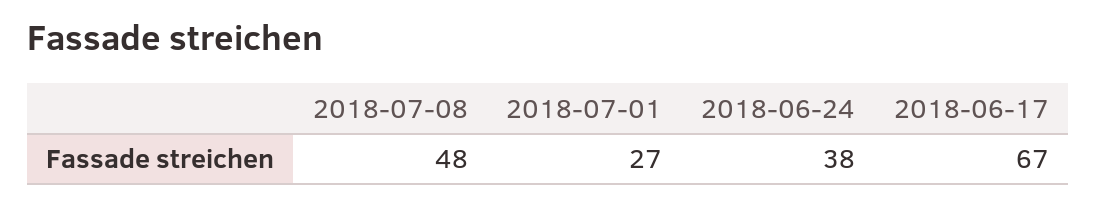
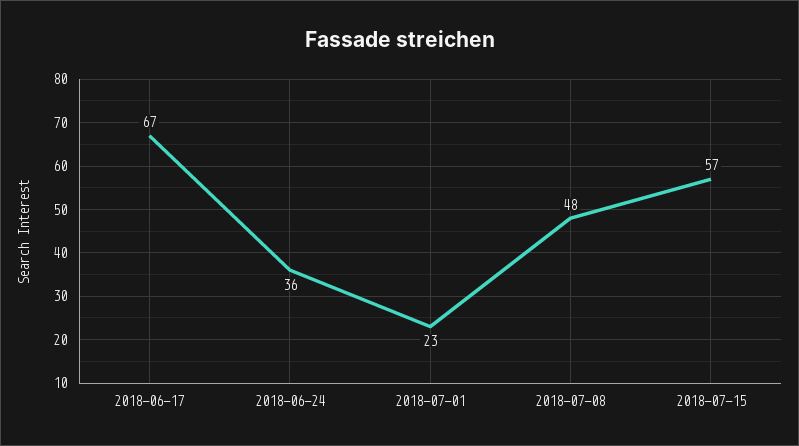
2018-07-01: 27 -> 23
2018-06-24: 38 -> 36
2018-07-15: none -> 57

